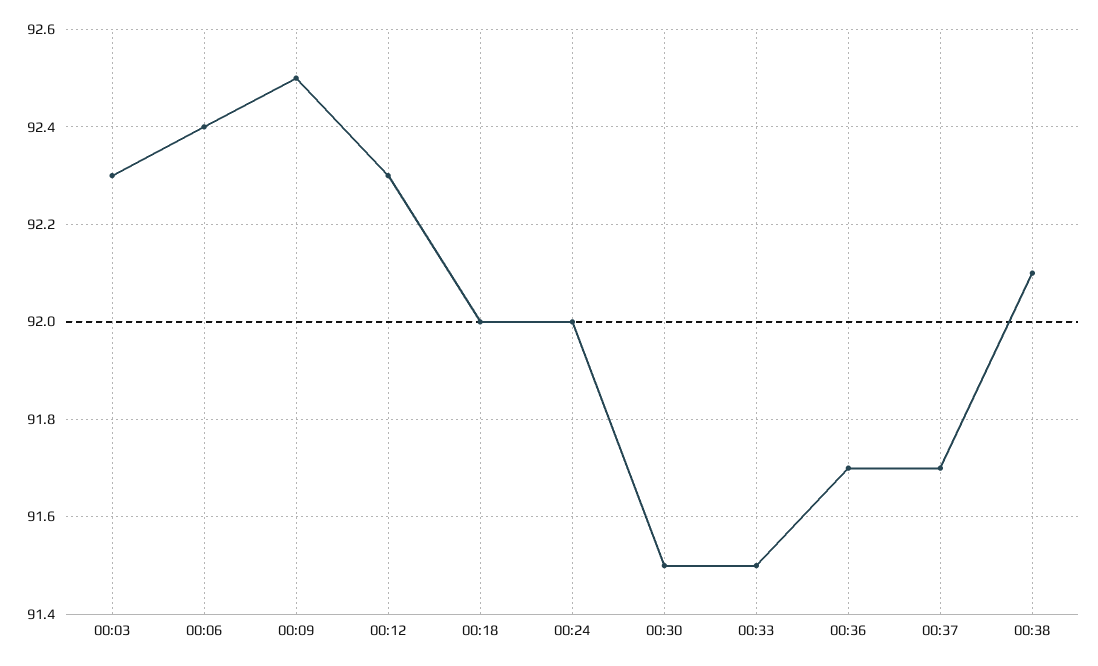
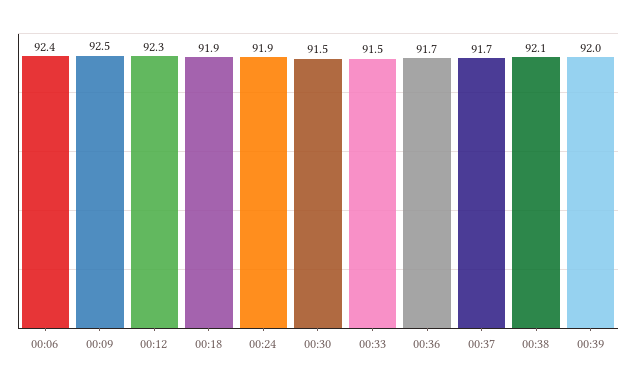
00:03: 92.3 -> none
00:18: 92 -> 91.9
00:24: 92 -> 91.9
00:39: none -> 92

